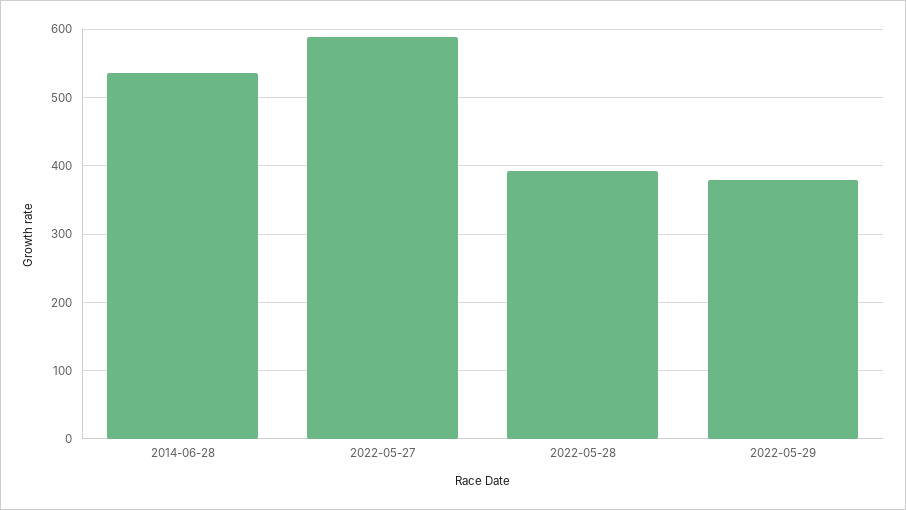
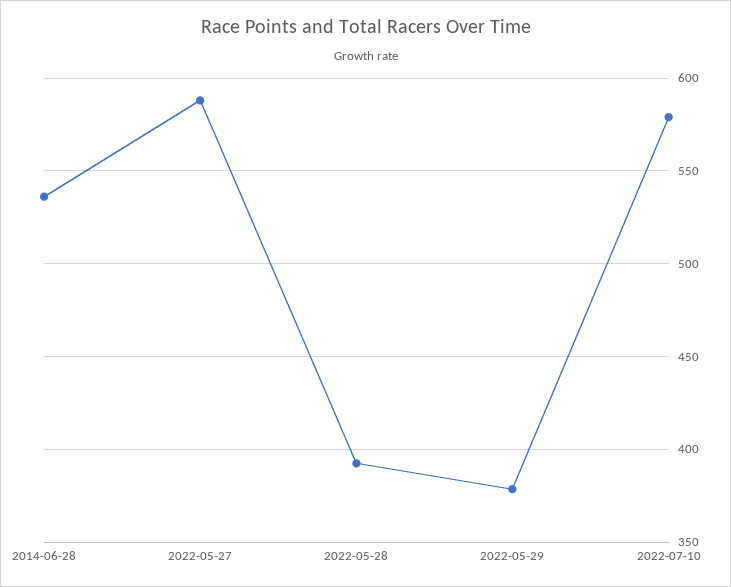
2022-07-10: none -> 580

